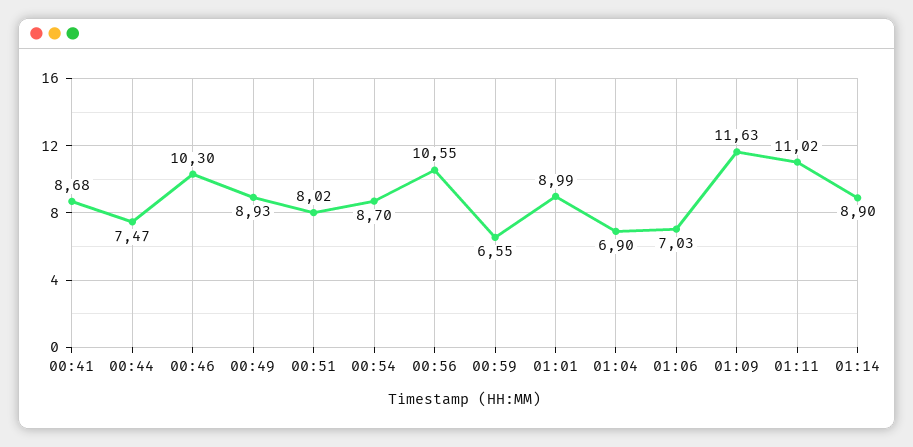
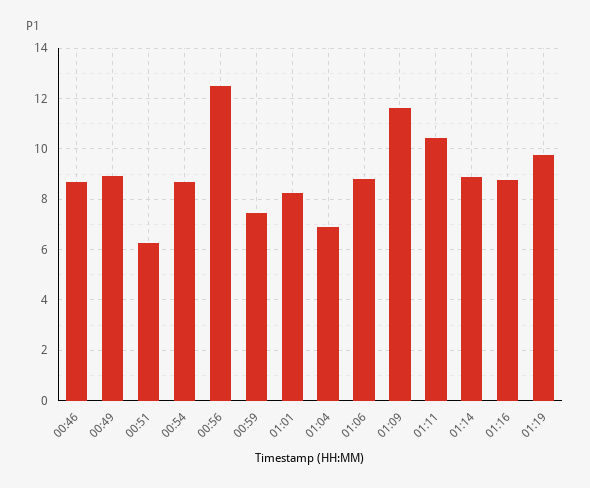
00:41: 8.68 -> none
00:44: 7.47 -> none
00:46: 10.3 -> 8.75
00:51: 8.02 -> 6.25
00:56: 10.55 -> 12.5
00:59: 6.55 -> 7.5
01:01: 8.99 -> 8.25
01:06: 7.03 -> 8.75
01:11: 11.02 -> 10.5
01:16: none -> 8.75
01:19: none -> 9.75

